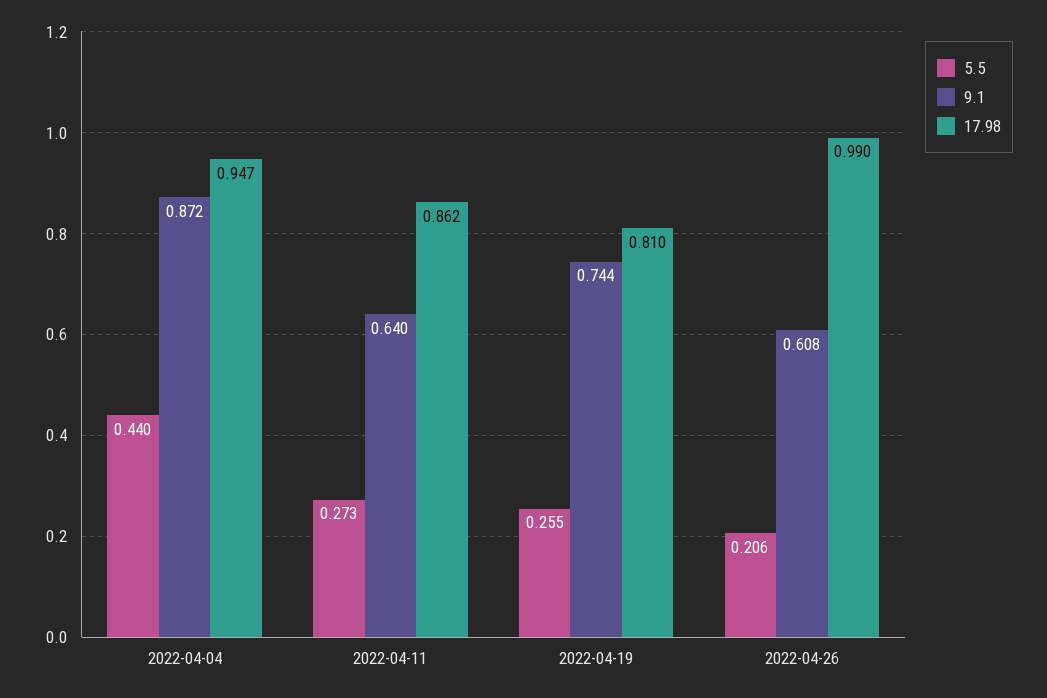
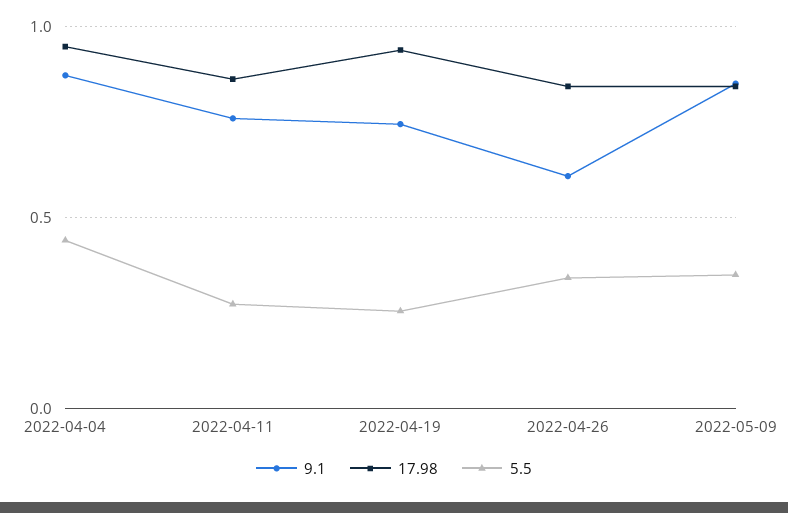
9.1, 2022-04-11: 0.64 -> 0.75
17.98, 2022-04-19: 0.81 -> 0.95
5.5, 2022-04-26: 0.206 -> 0.35
17.98, 2022-04-26: 0.99 -> 0.85
9.1, 2022-05-09: none -> 0.85
17.98, 2022-05-09: none -> 0.85
5.5, 2022-05-09: none -> 0.35

